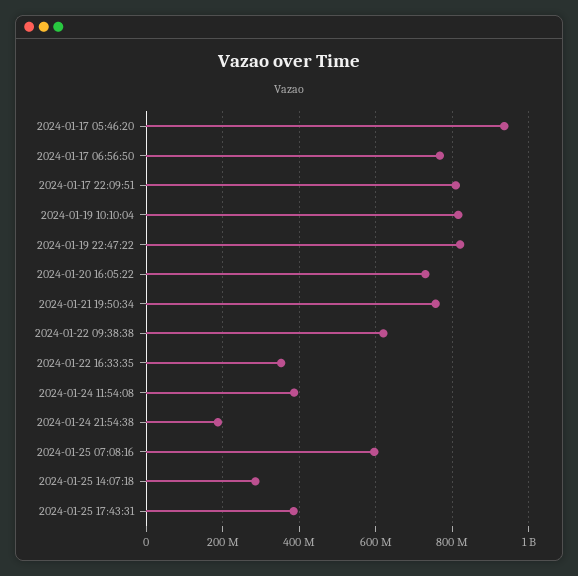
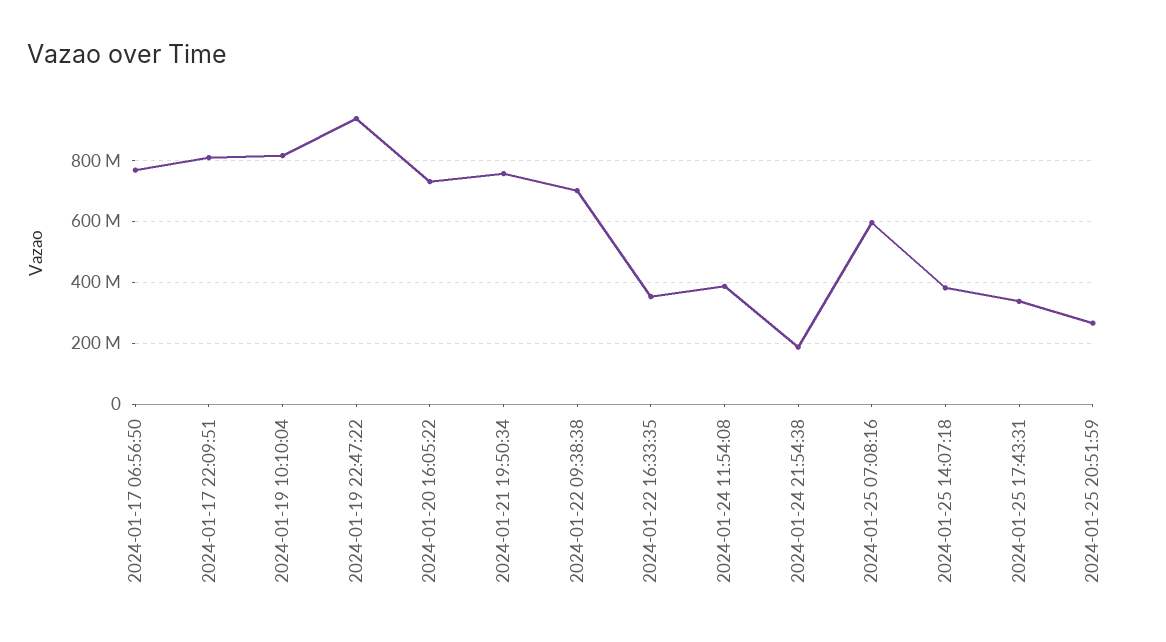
2024-01-17 05:46:20: 940000000 -> none
2024-01-19 22:47:22: 820000000 -> 940000000
2024-01-22 09:38:38: 620000000 -> 700000000
2024-01-25 14:07:18: 280000000 -> 380000000
2024-01-25 17:43:31: 380000000 -> 340000000
2024-01-25 20:51:59: none -> 260000000

